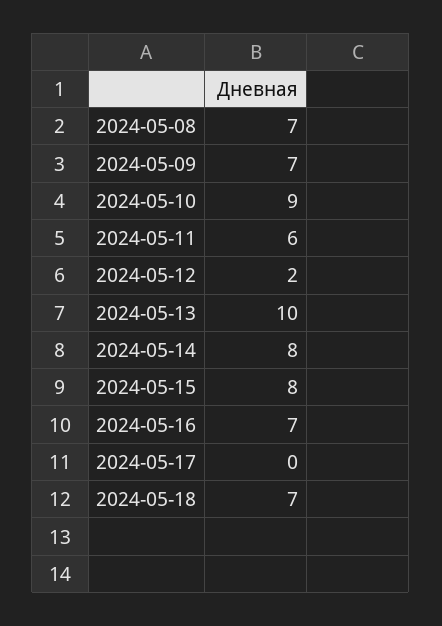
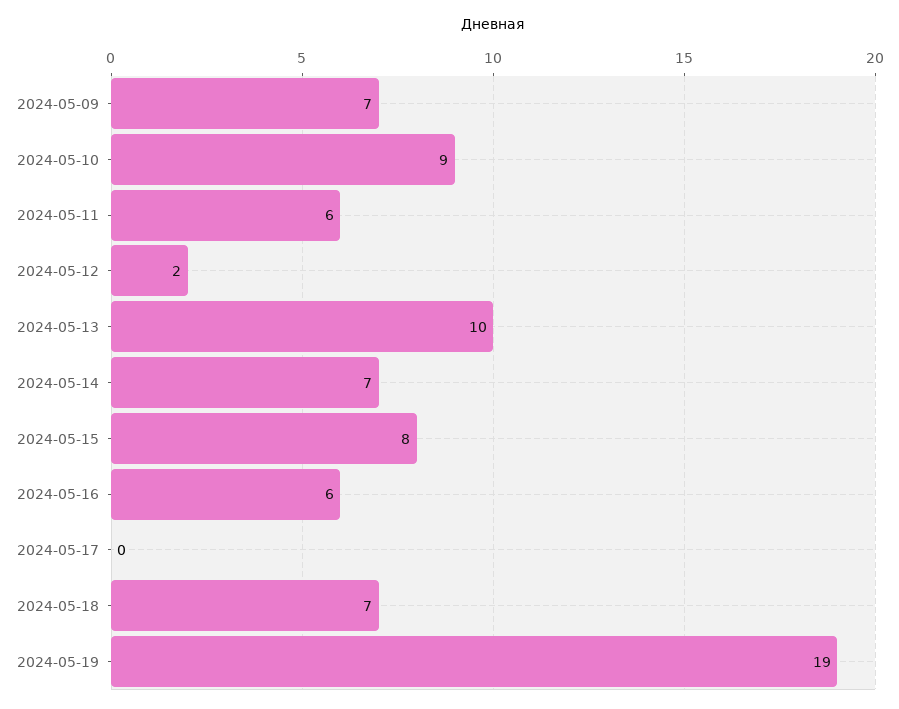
2024-05-08: 7 -> none
2024-05-14: 8 -> 7
2024-05-16: 7 -> 6
2024-05-19: none -> 19

